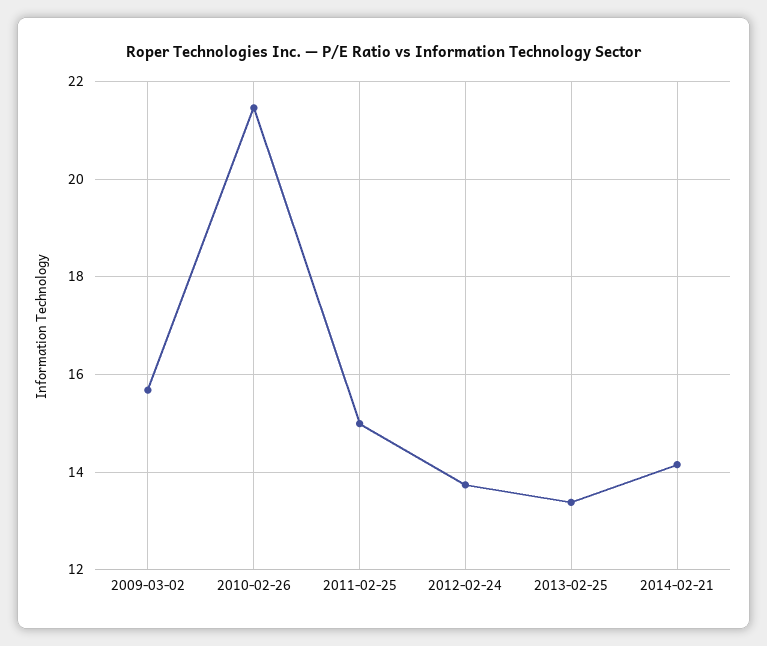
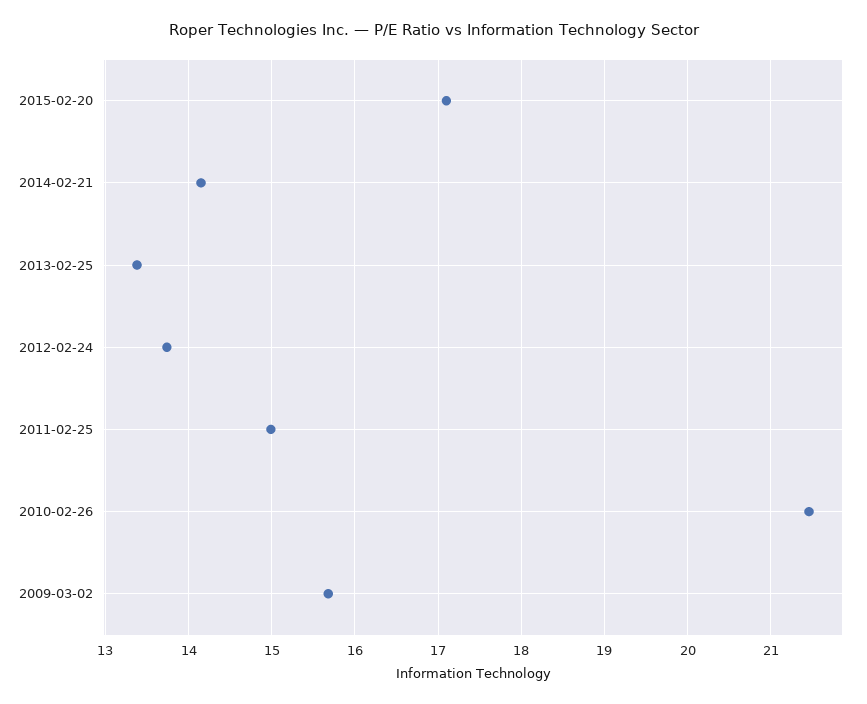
2015-02-20: none -> 17.1

